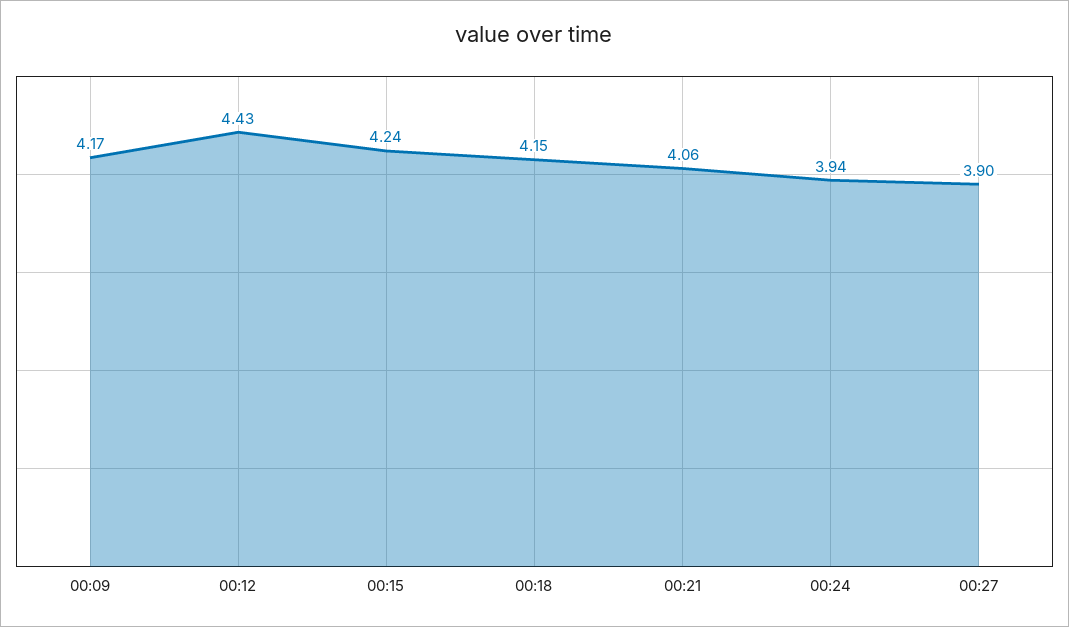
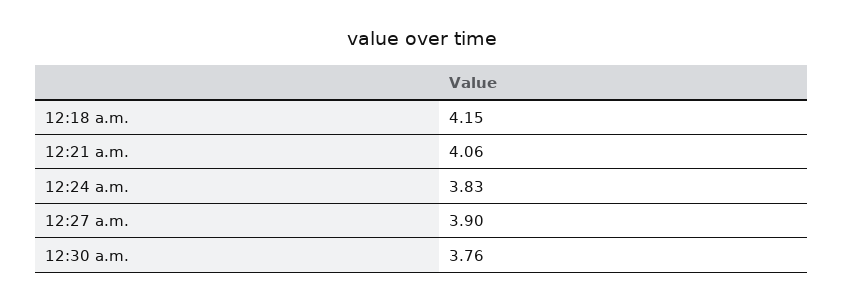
00:09: 4.17 -> none
00:12: 4.43 -> none
00:15: 4.24 -> none
00:24: 3.94 -> 3.83
12:30 a.m.: none -> 3.76

